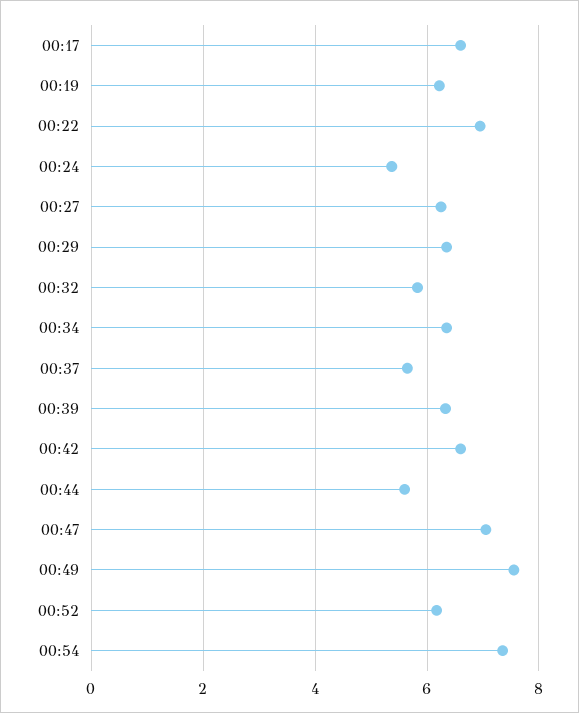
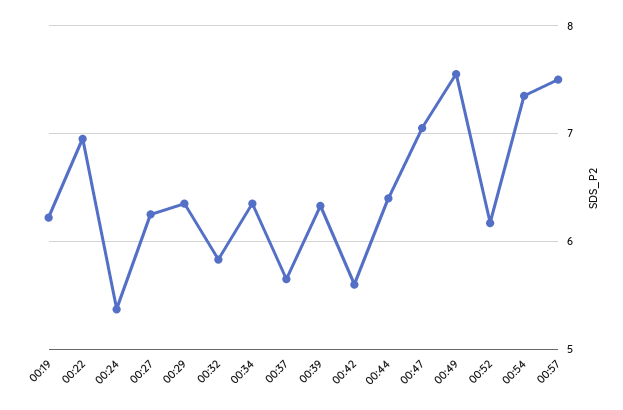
00:17: 6.6 -> none
00:42: 6.6 -> 5.6
00:44: 5.6 -> 6.4
00:57: none -> 7.5

